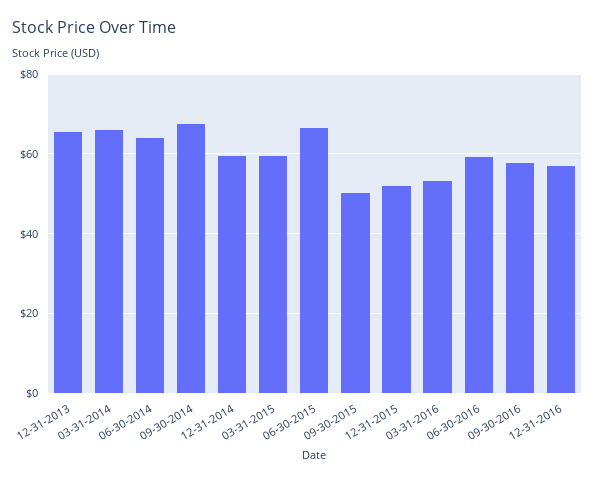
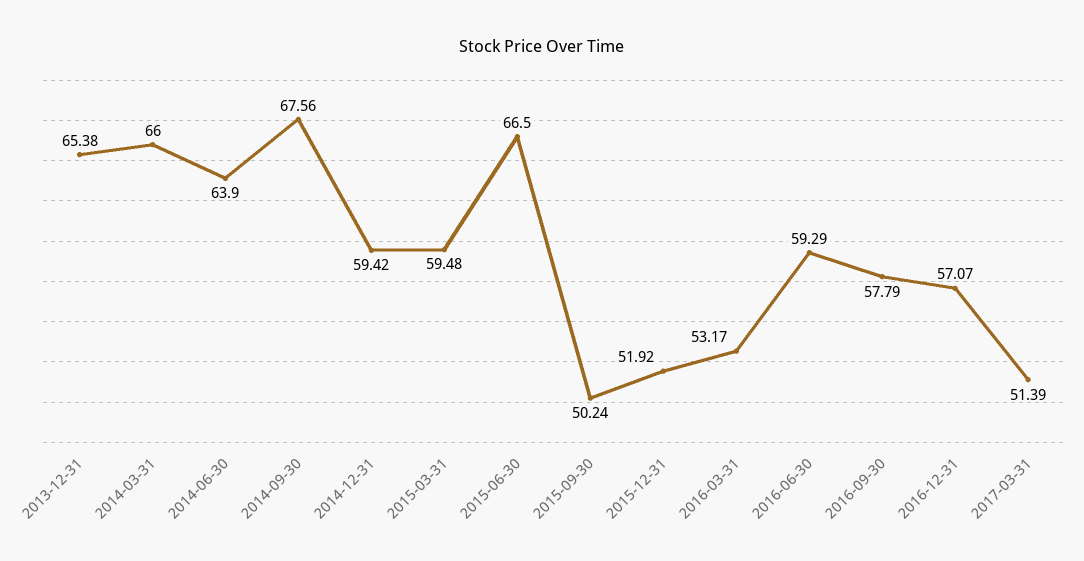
2017-03-31: none -> 51.39

